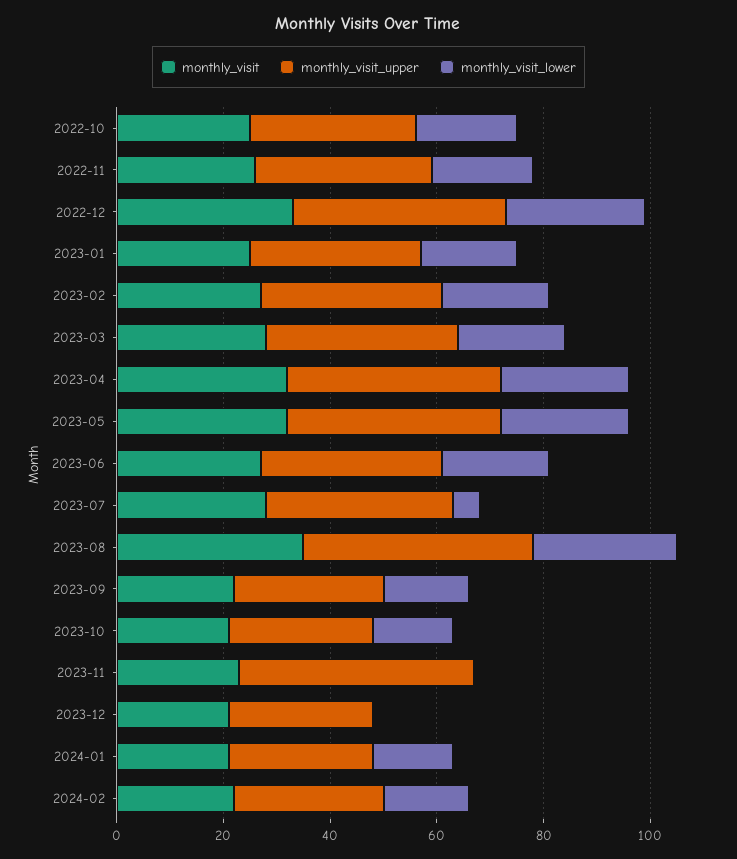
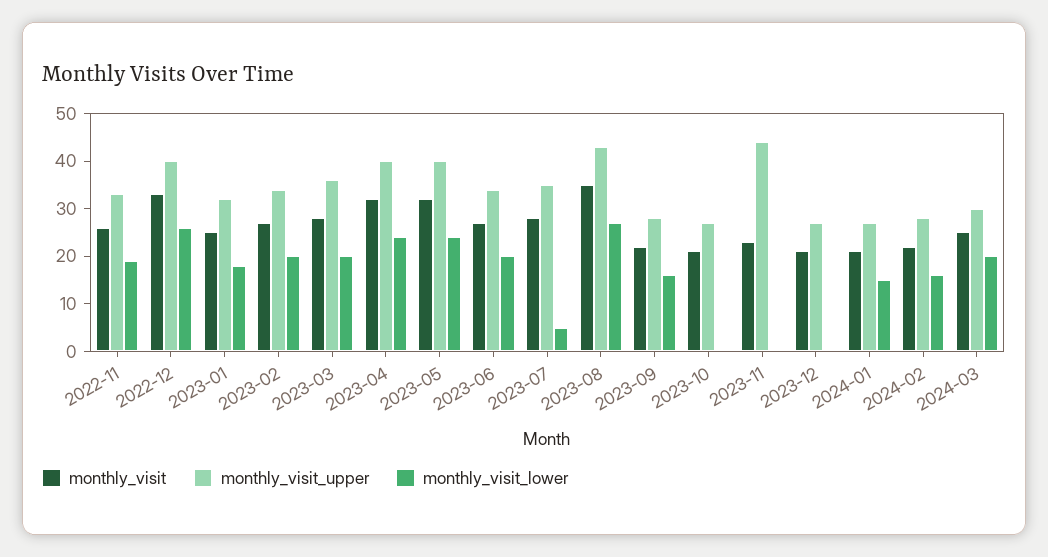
monthly_visit, 2022-10: 25 -> none
monthly_visit_upper, 2022-10: 30 -> none
monthly_visit_lower, 2022-10: 20 -> none
monthly_visit_lower, 2023-10: 15 -> 0
monthly_visit, 2024-03: none -> 25
monthly_visit_upper, 2024-03: none -> 30
monthly_visit_lower, 2024-03: none -> 20

